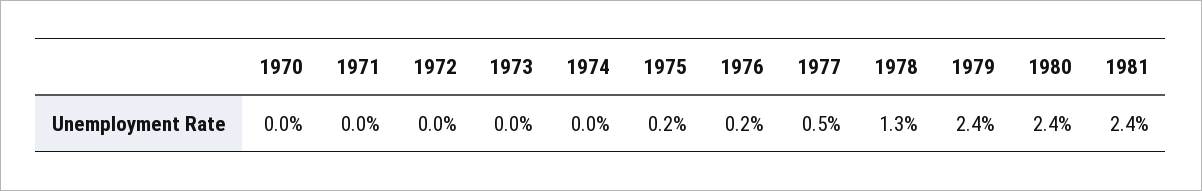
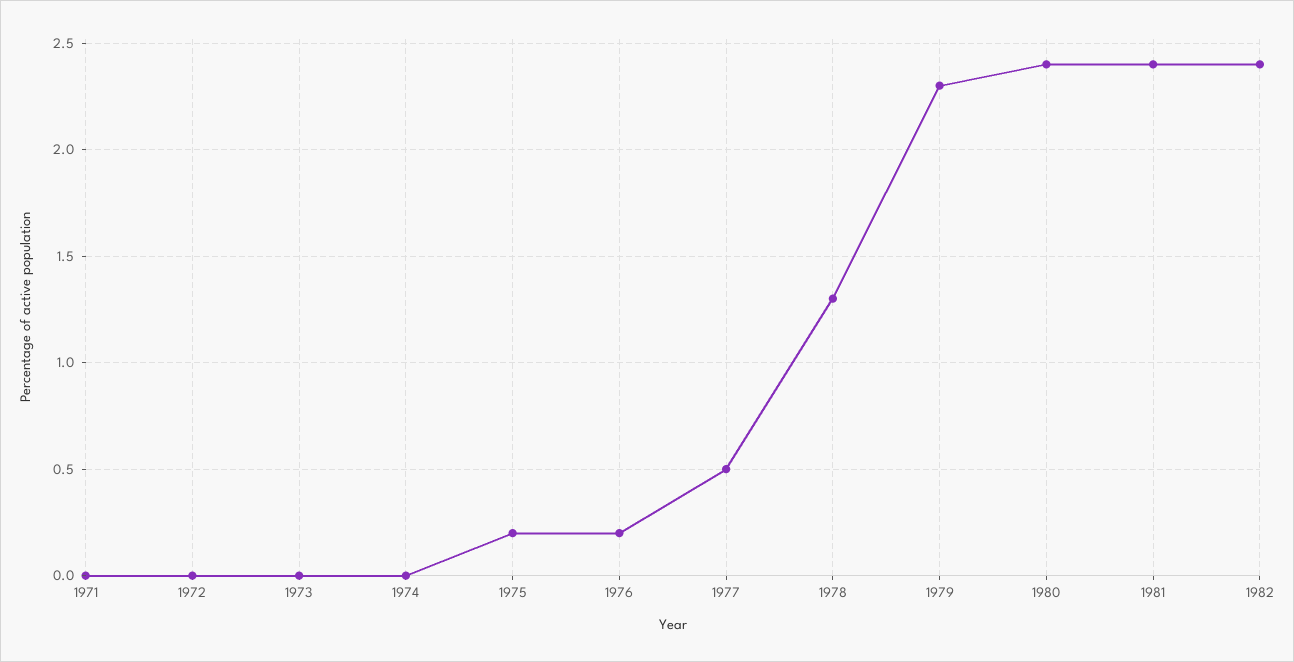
1970: 0 -> none
1979: 2.4 -> 2.3
1982: none -> 2.4

